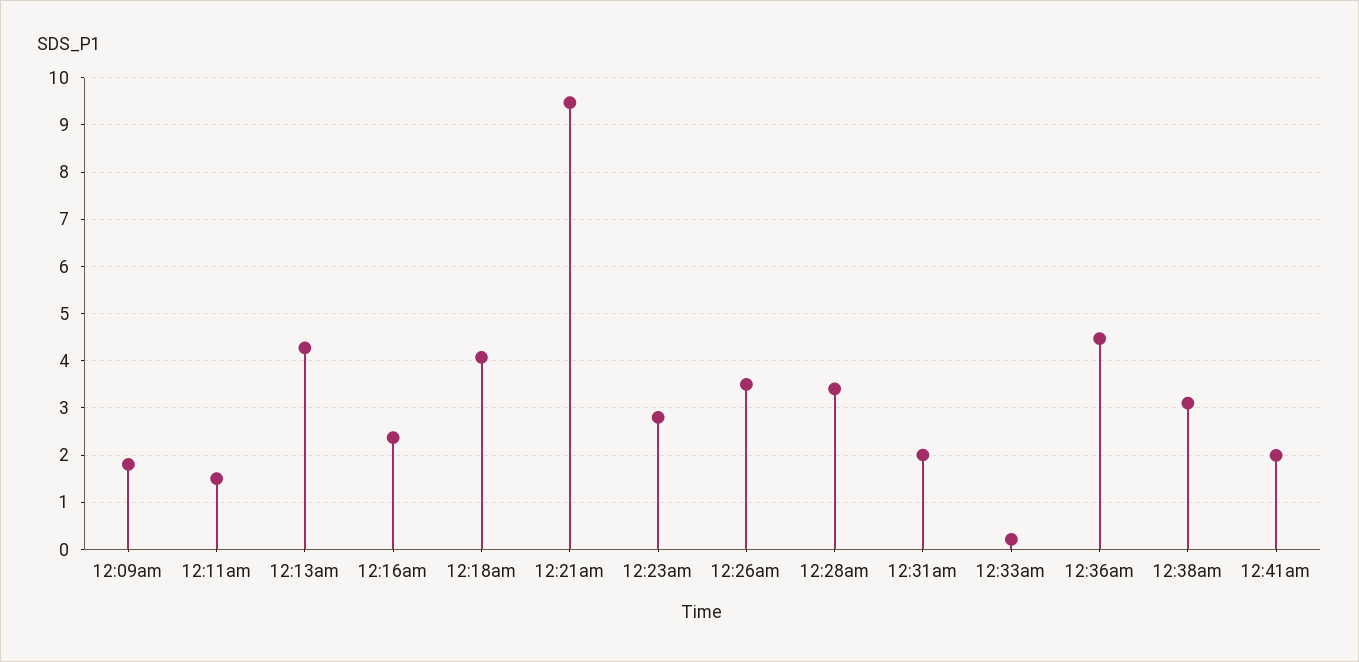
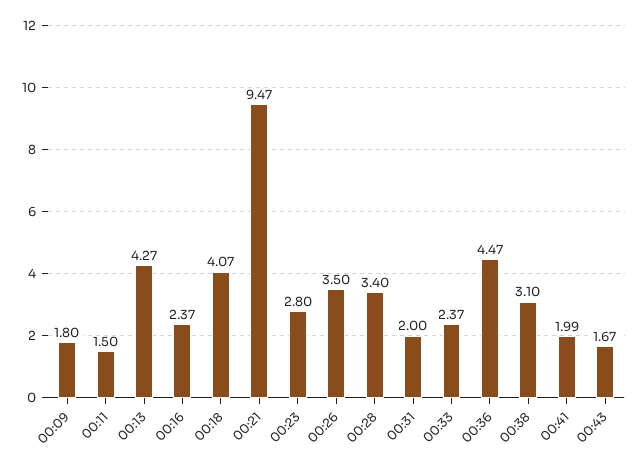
12:33am: 0.2 -> 2.37
00:43: none -> 1.67

